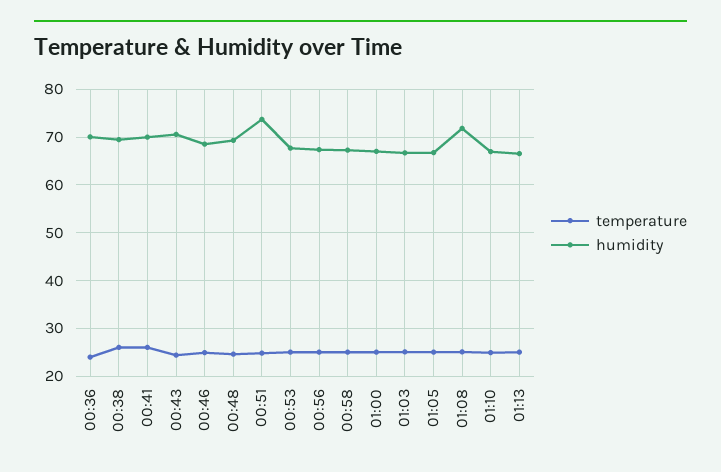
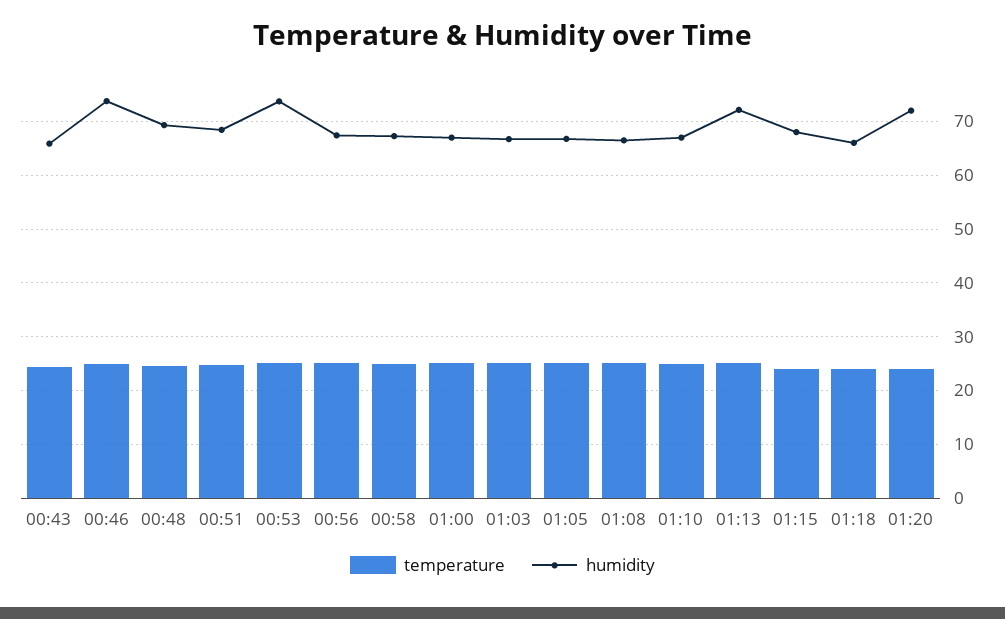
temperature, 00:36: 24 -> none
humidity, 00:36: 70 -> none
temperature, 00:38: 26 -> none
humidity, 00:38: 70 -> none
temperature, 00:41: 26 -> none
humidity, 00:41: 70 -> none
humidity, 00:43: 70 -> 66
humidity, 00:46: 68 -> 74
humidity, 00:51: 74 -> 68
humidity, 00:53: 68 -> 74
humidity, 01:08: 72 -> 66
humidity, 01:13: 66 -> 72
temperature, 01:15: none -> 24
humidity, 01:15: none -> 68
temperature, 01:18: none -> 24
humidity, 01:18: none -> 66
temperature, 01:20: none -> 24
humidity, 01:20: none -> 72

